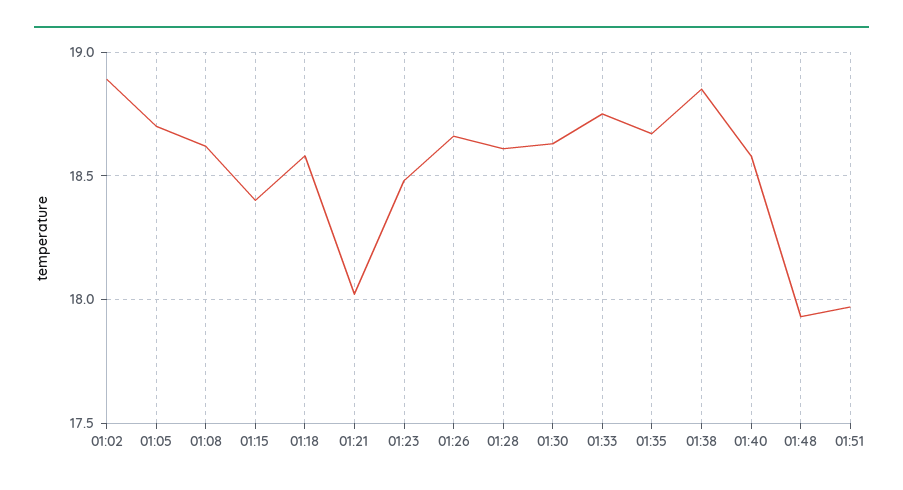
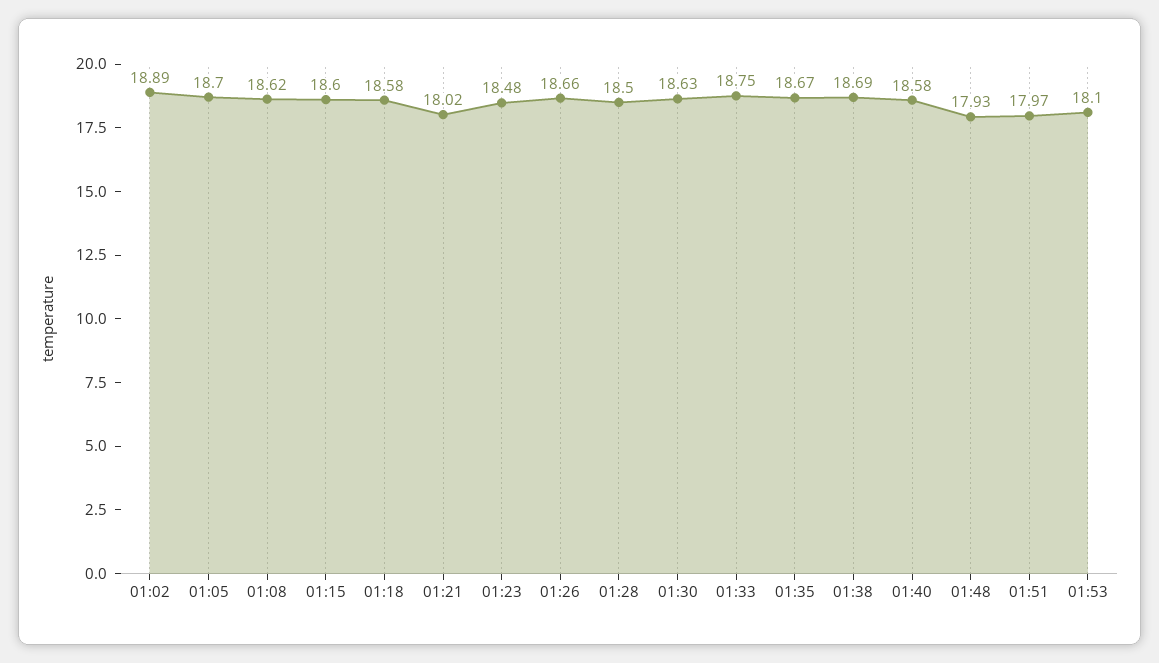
01:15: 18.4 -> 18.6
01:28: 18.6 -> 18.5
01:38: 18.85 -> 18.69
01:53: none -> 18.1

